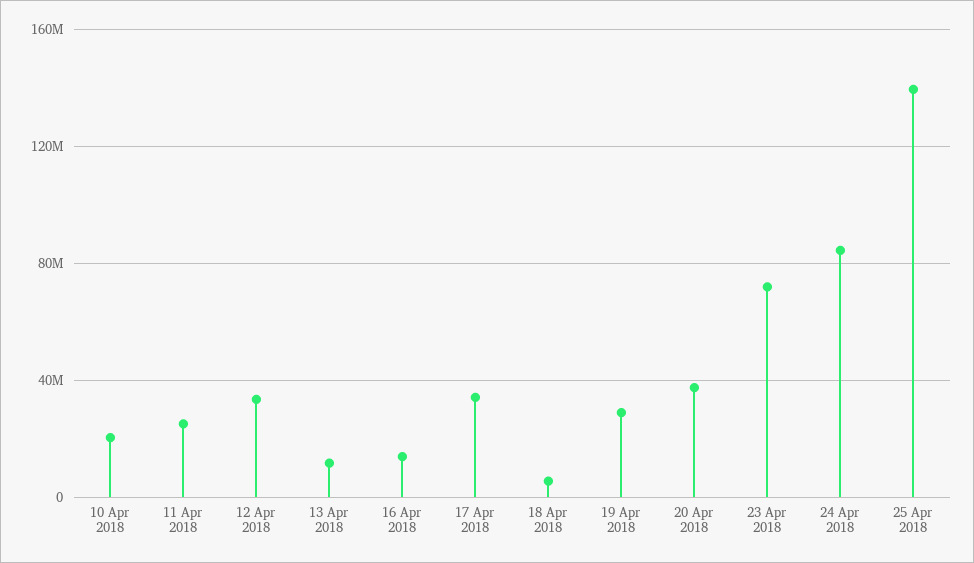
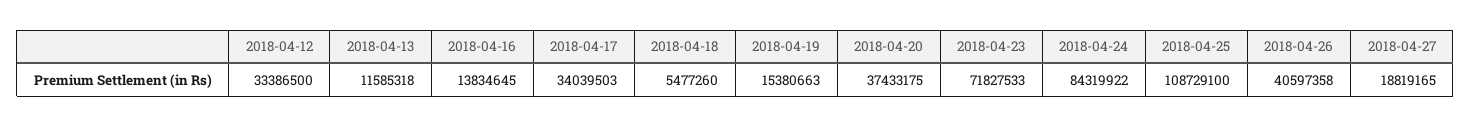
10 Apr 2018: 20000000 -> none
11 Apr 2018: 25000000 -> none
19 Apr 2018: 30000000 -> 15380663
25 Apr 2018: 140000000 -> 108729100
2018-04-26: none -> 40597358
2018-04-27: none -> 18819165

